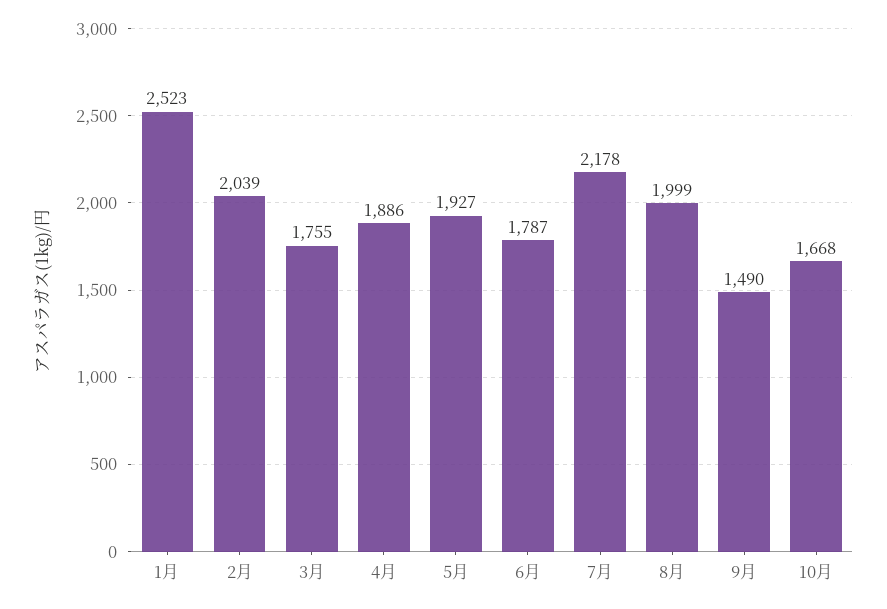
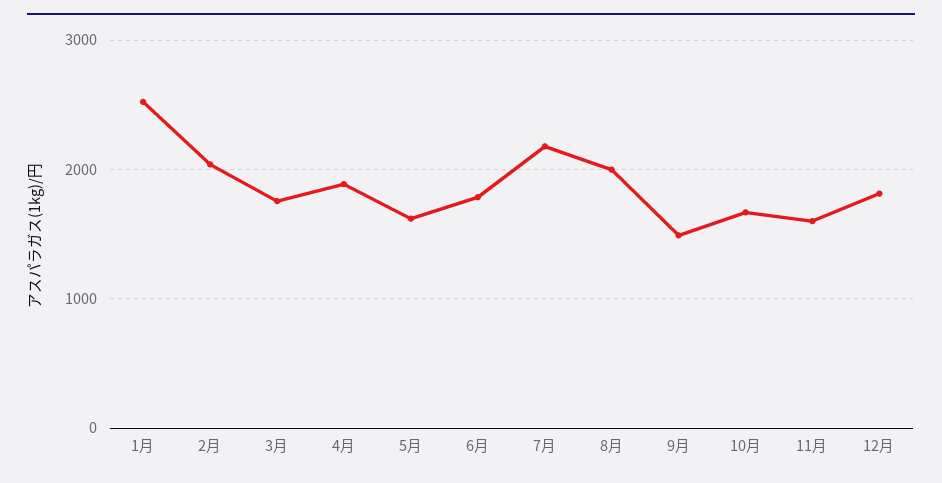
5月: 1927 -> 1600
11月: none -> 1600
12月: none -> 1800

